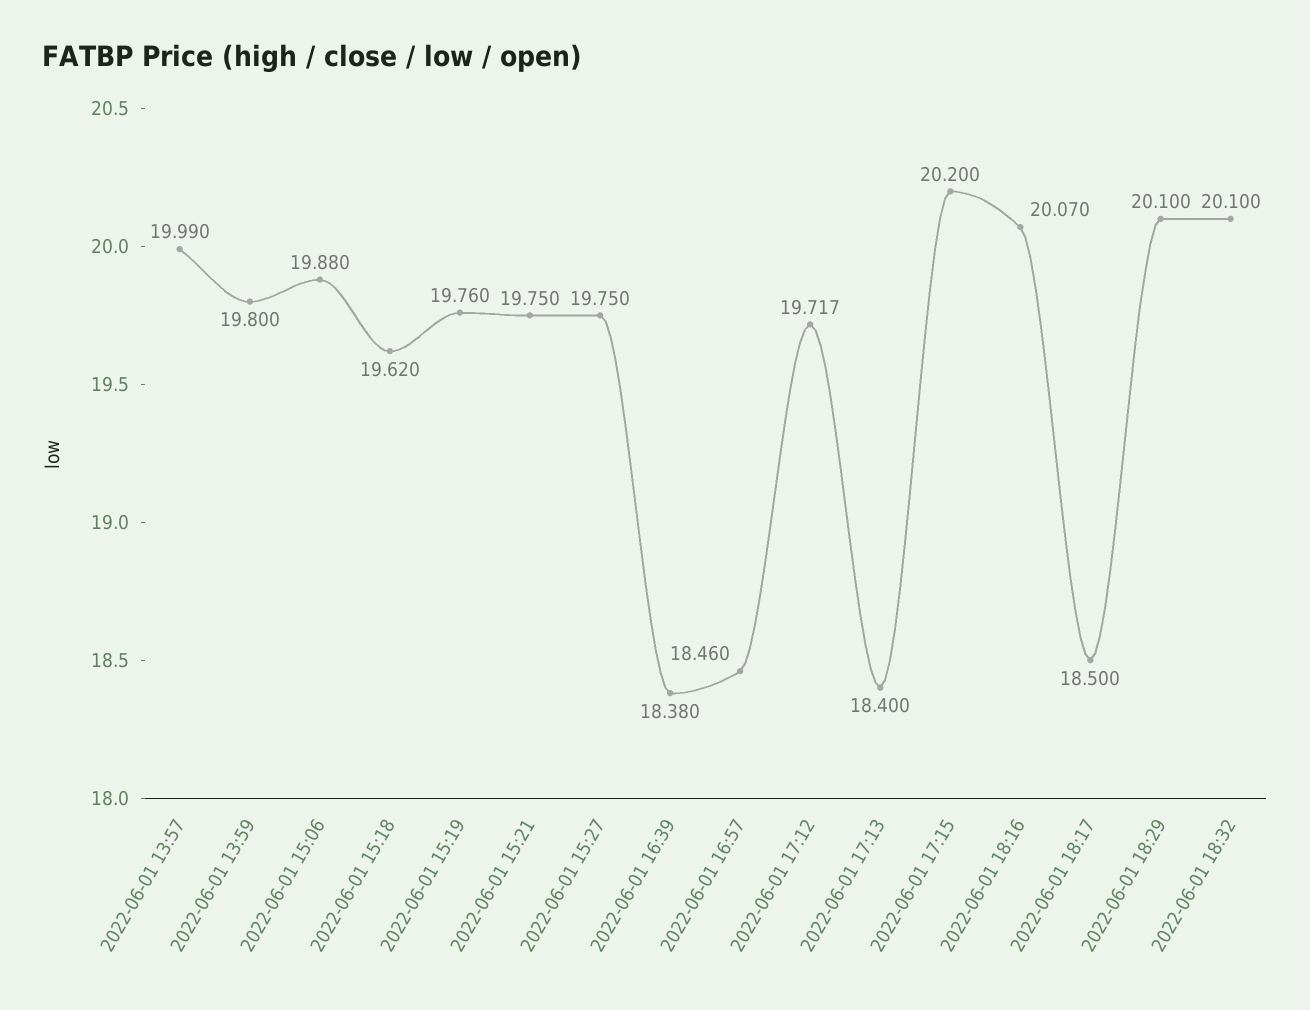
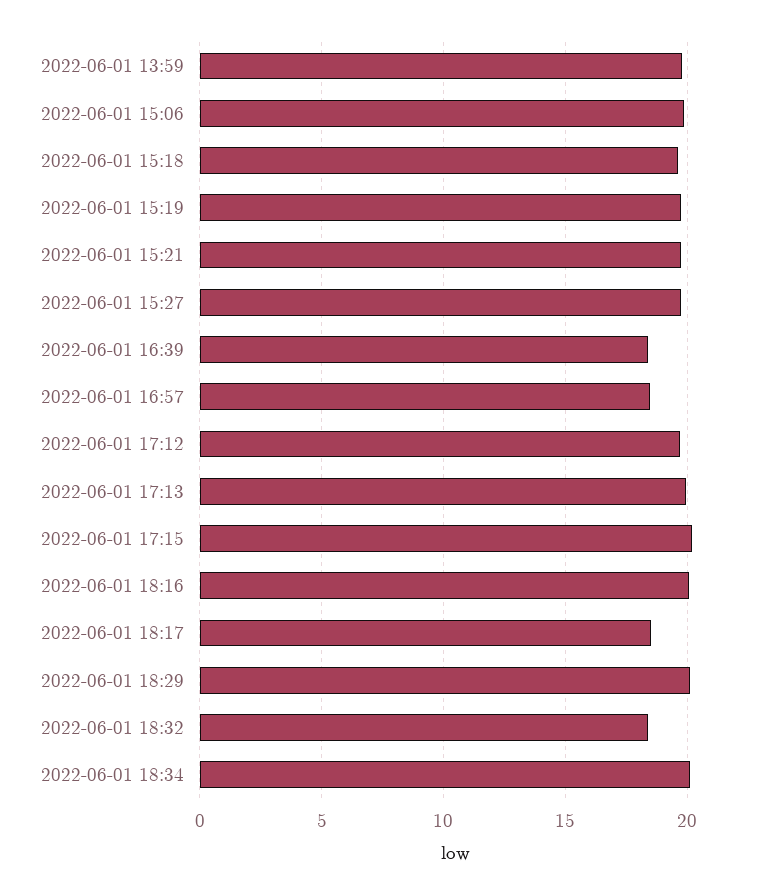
2022-06-01 13:57: 19.99 -> none
2022-06-01 17:13: 18.4 -> 20
2022-06-01 18:32: 20.1 -> 18.5
2022-06-01 18:34: none -> 20

